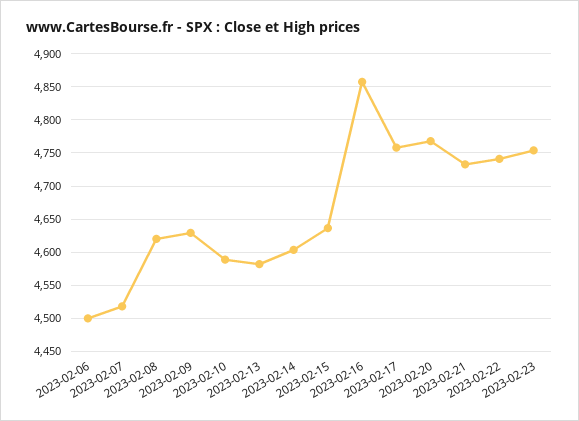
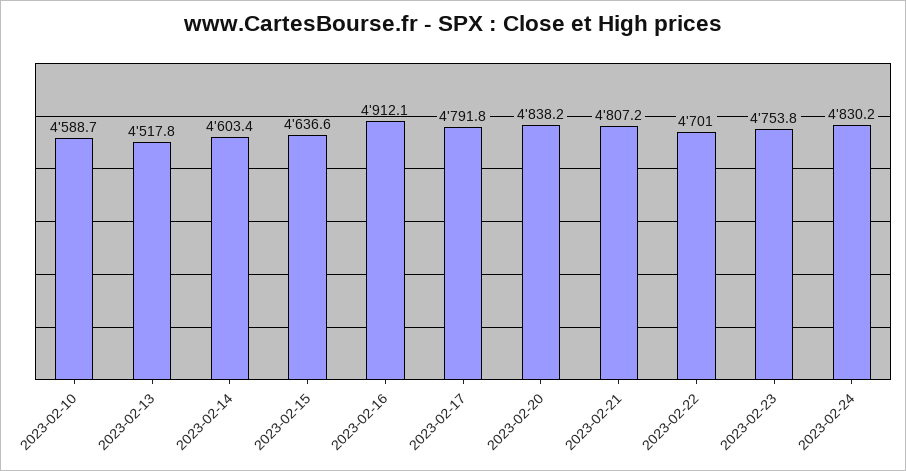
2023-02-06: 4500 -> none
2023-02-07: 4520 -> none
2023-02-08: 4620 -> none
2023-02-09: 4630 -> none
2023-02-13: 4580 -> 4517.8
2023-02-16: 4860 -> 4912.1
2023-02-17: 4760 -> 4791.8
2023-02-20: 4770 -> 4838.2
2023-02-21: 4730 -> 4807.2
2023-02-22: 4740 -> 4701
2023-02-24: none -> 4830.2

